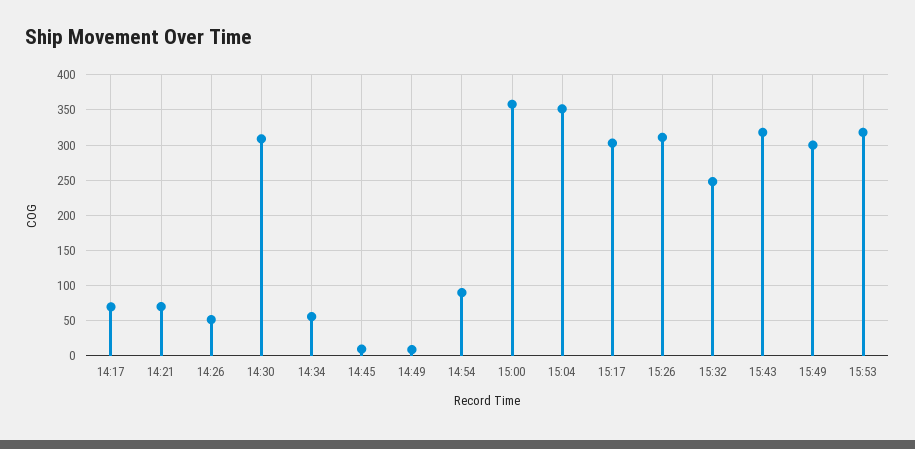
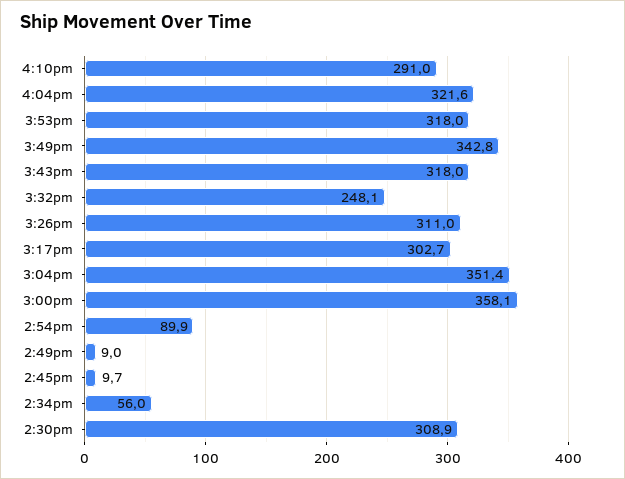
14:17: 70 -> none
14:21: 70 -> none
14:26: 50 -> none
15:49: 300 -> 342.8
4:10pm: none -> 291
4:04pm: none -> 321.6

